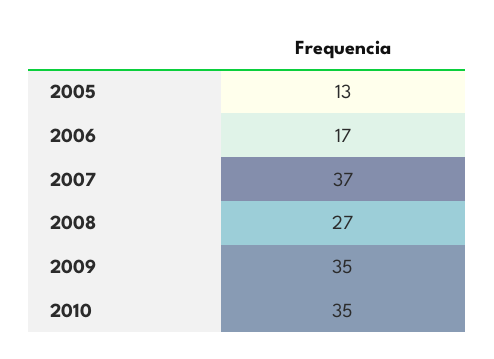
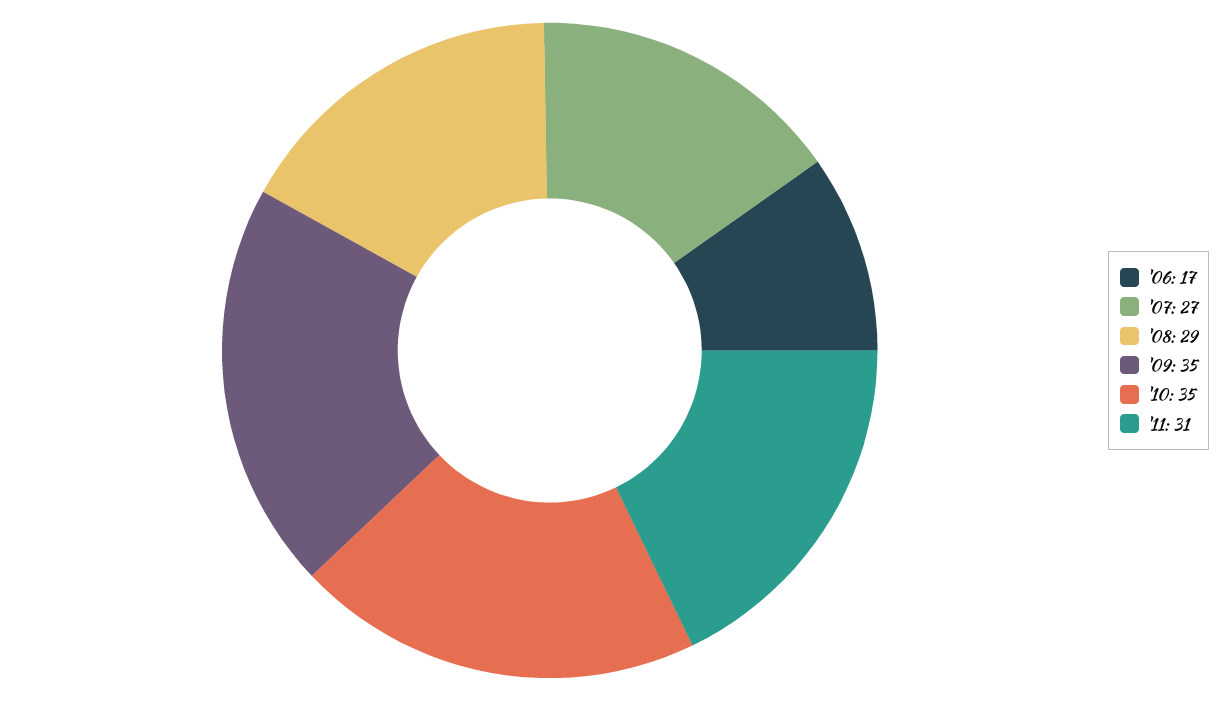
2005: 13 -> none
2007: 37 -> 27
2008: 27 -> 29
'11: none -> 31

